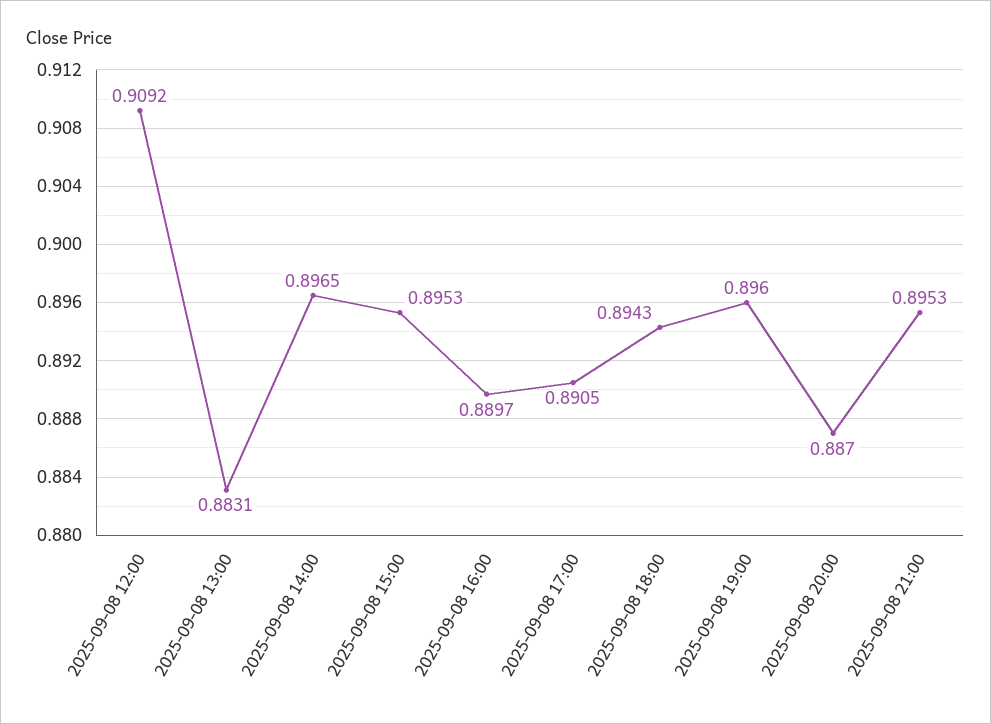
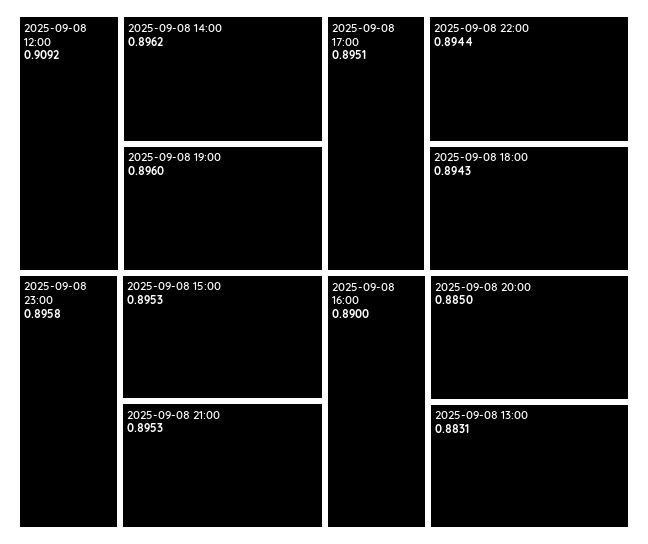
2025-09-08 14:00: 0.8965 -> 0.8962
2025-09-08 16:00: 0.8897 -> 0.89
2025-09-08 17:00: 0.8905 -> 0.8951
2025-09-08 20:00: 0.887 -> 0.885
2025-09-08 23:00: none -> 0.8958
2025-09-08 22:00: none -> 0.8944

